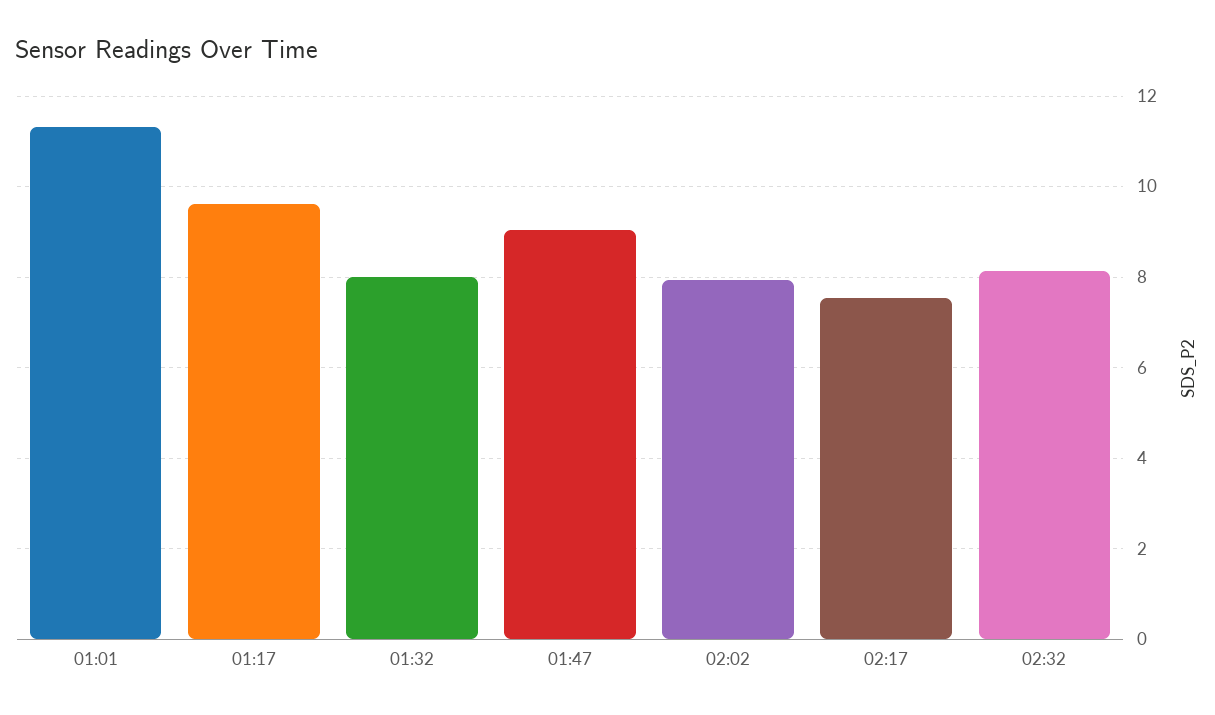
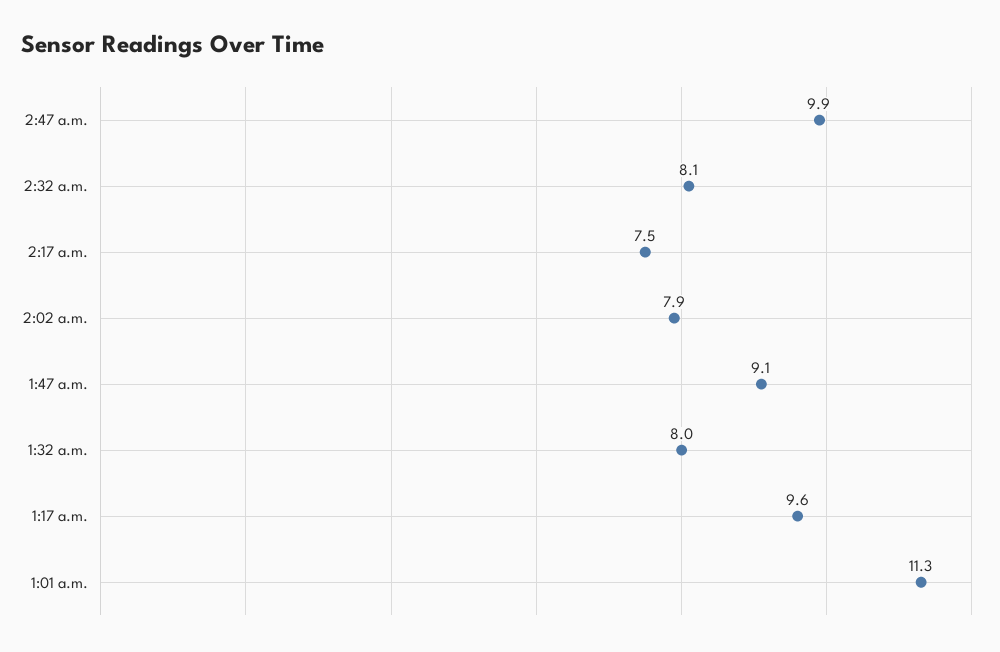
2:47 a.m.: none -> 9.9

